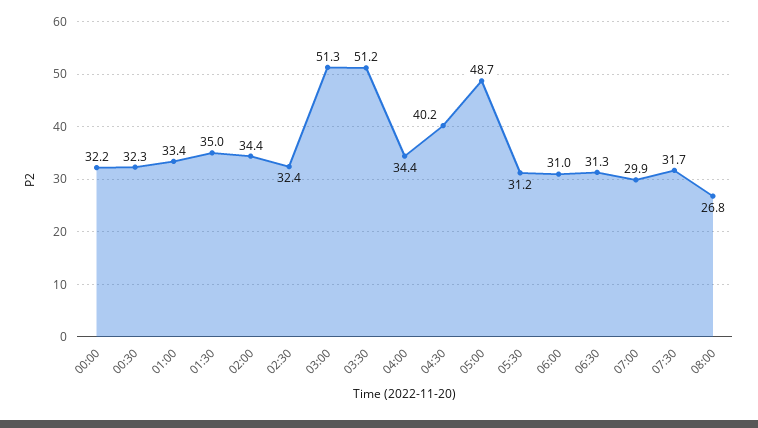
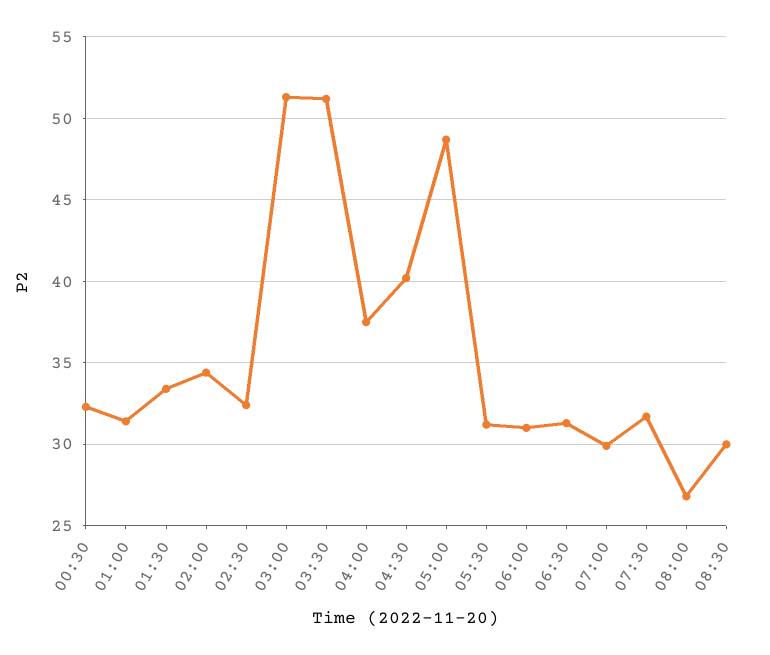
00:00: 32.2 -> none
01:00: 33.4 -> 31.5
01:30: 35 -> 33.5
04:00: 34.4 -> 37.5
08:30: none -> 30

